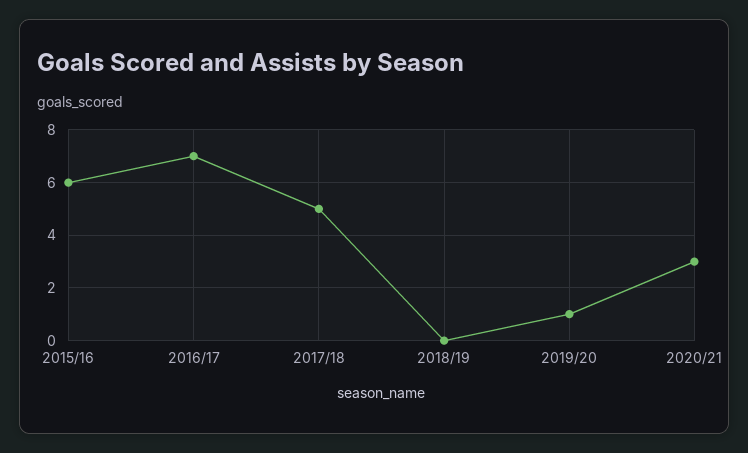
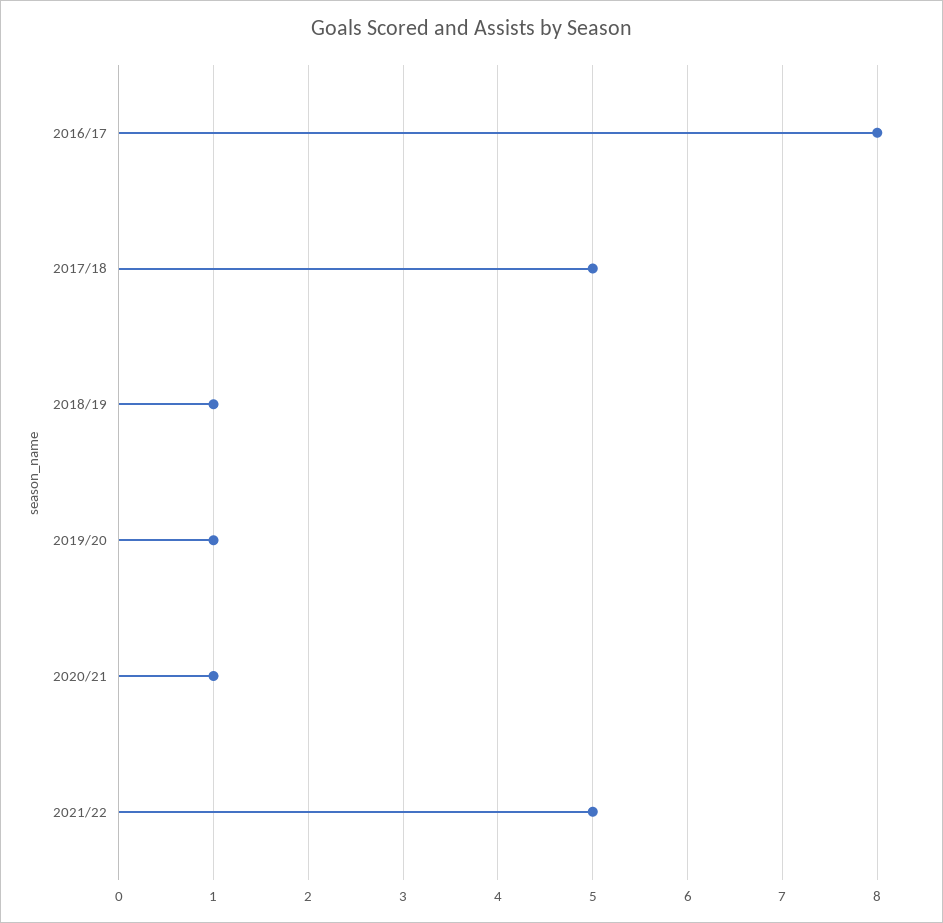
2015/16: 6 -> none
2016/17: 7 -> 8
2018/19: 0 -> 1
2020/21: 3 -> 1
2021/22: none -> 5

